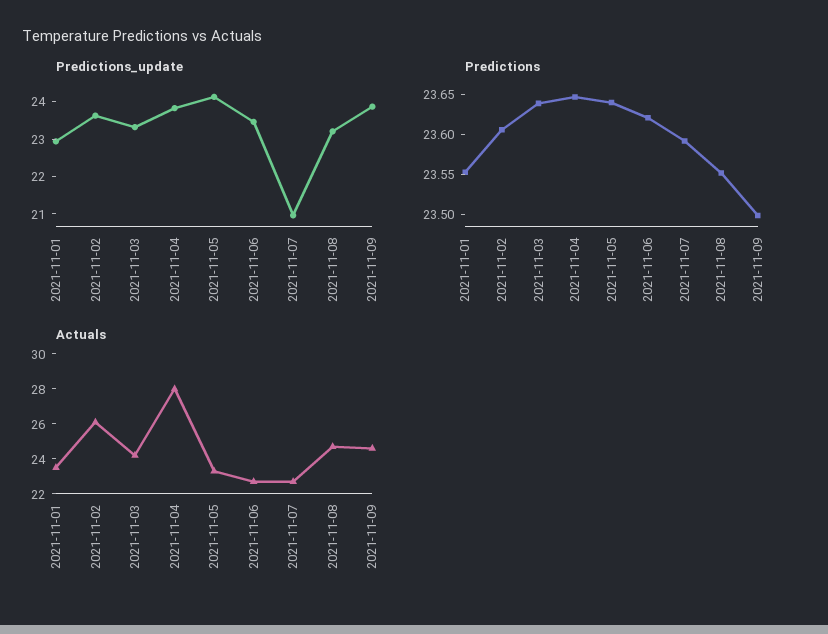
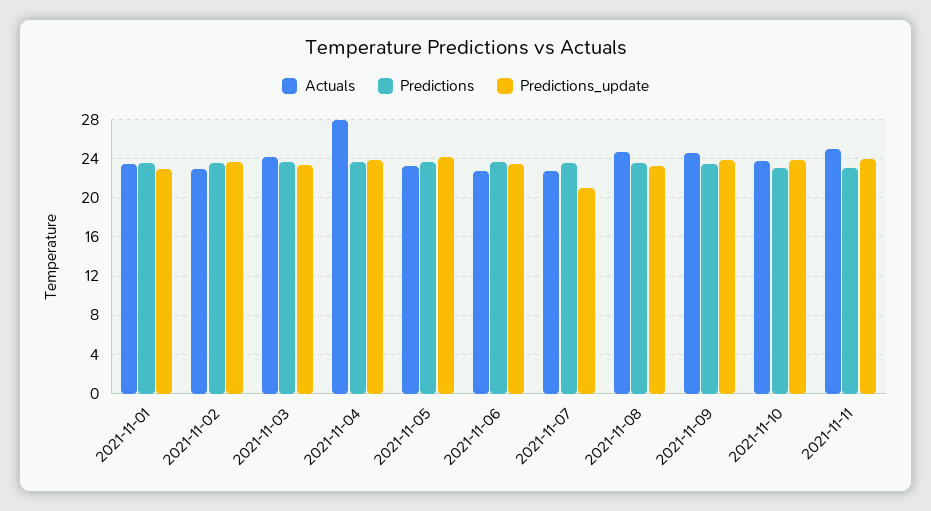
Actuals, 2021-11-02: 26 -> 23
Actuals, 2021-11-10: none -> 24
Predictions, 2021-11-10: none -> 23
Predictions_update, 2021-11-10: none -> 24
Actuals, 2021-11-11: none -> 25
Predictions, 2021-11-11: none -> 23
Predictions_update, 2021-11-11: none -> 24

